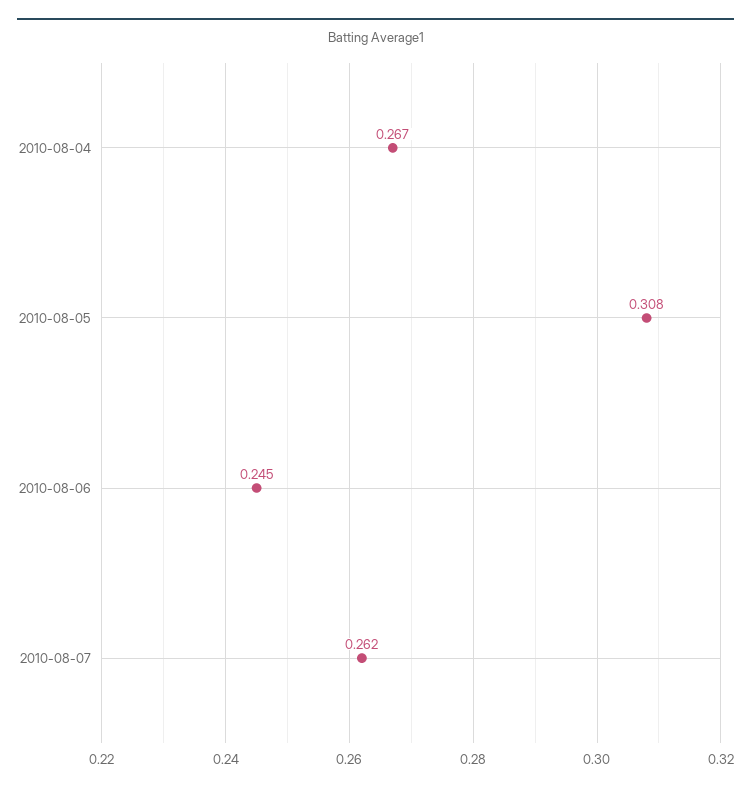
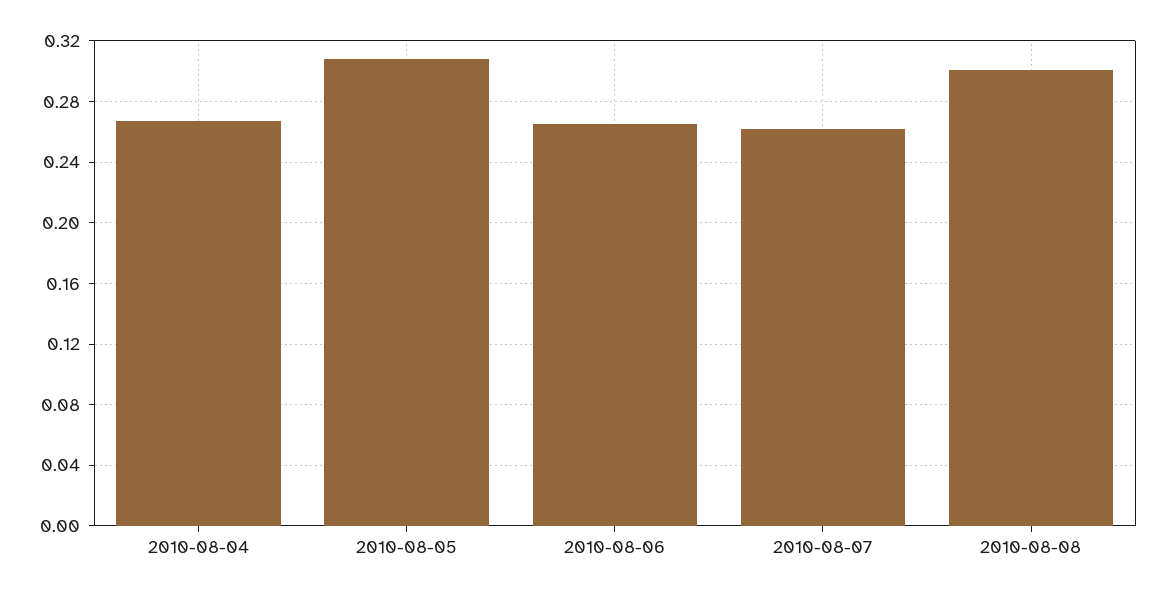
2010-08-06: 0.245 -> 0.265
2010-08-08: none -> 0.3

